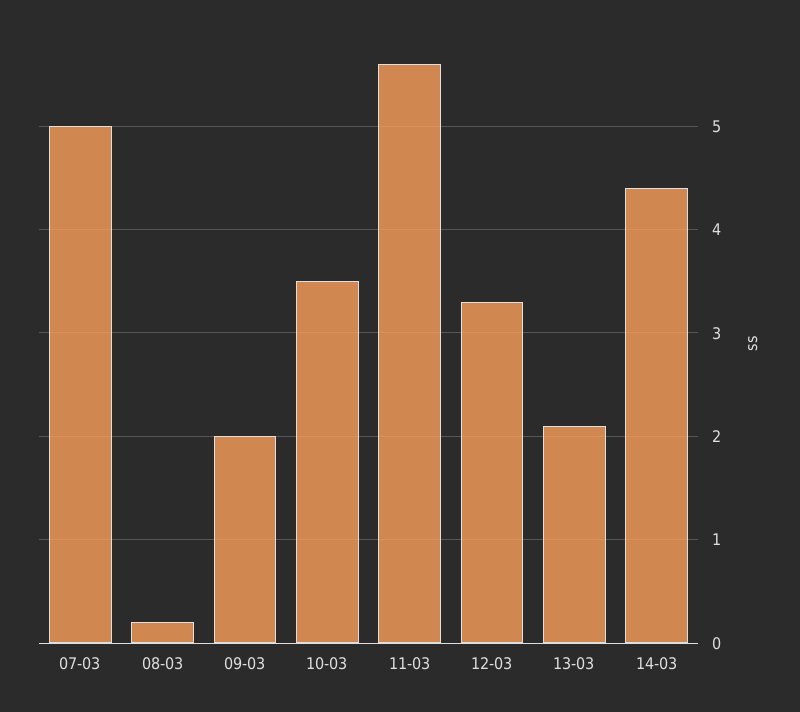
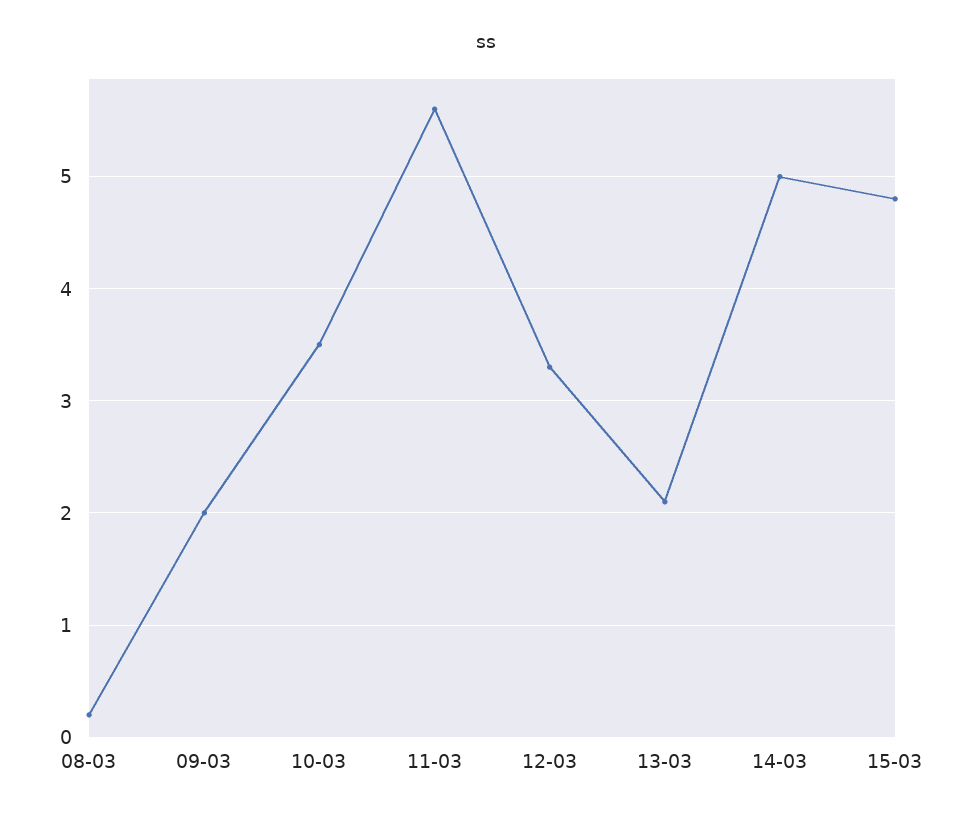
07-03: 5 -> none
14-03: 4.4 -> 5
15-03: none -> 4.8

